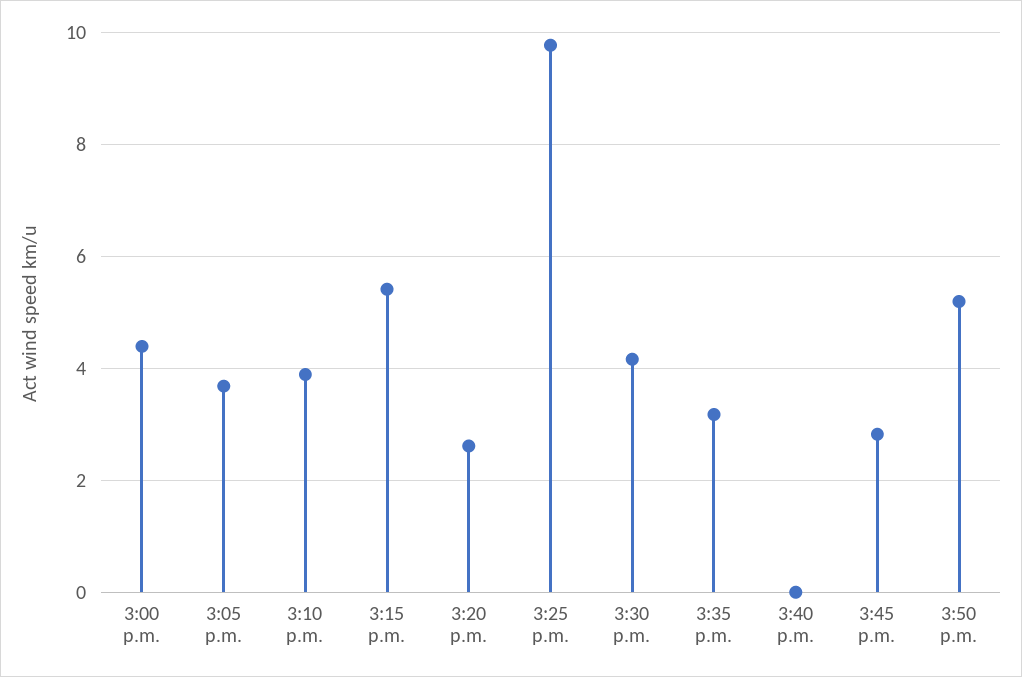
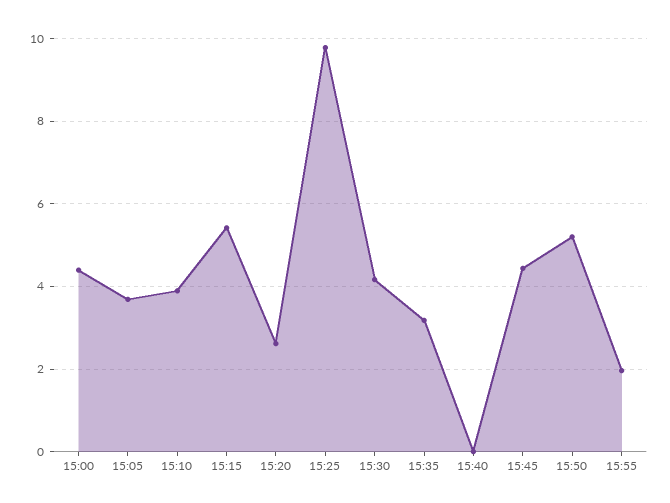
3:45 p.m.: 2.8 -> 4.4
15:55: none -> 2

